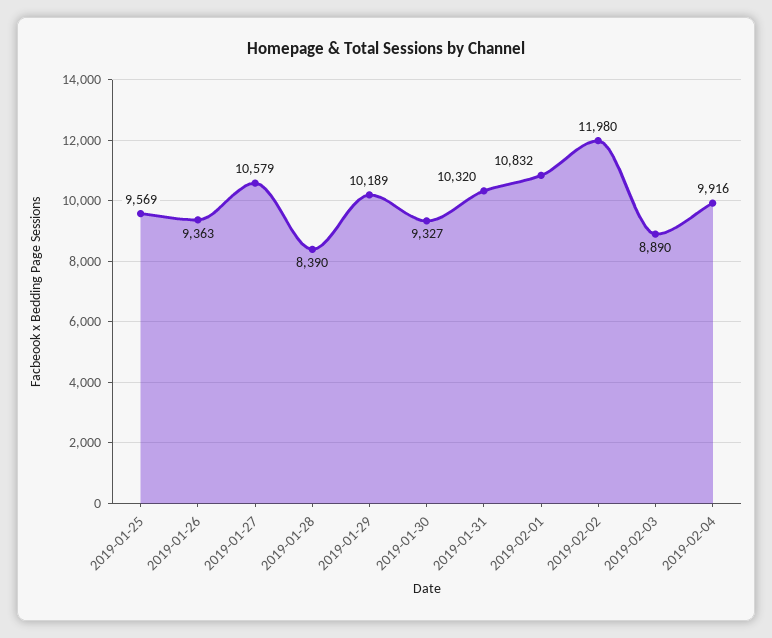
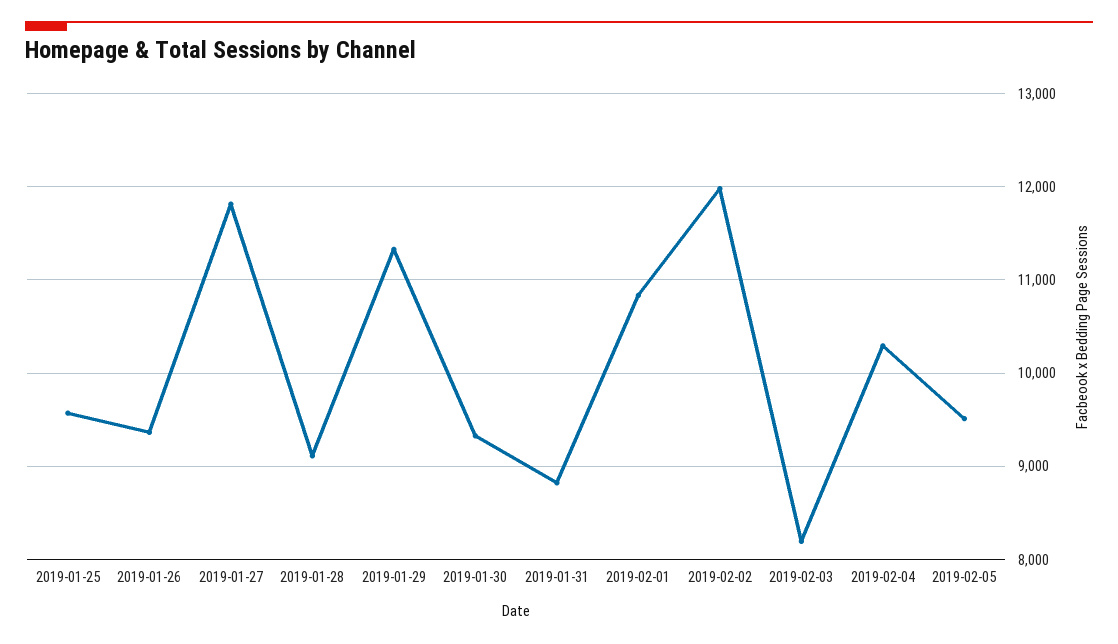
2019-01-27: 10579 -> 11800
2019-01-28: 8390 -> 9100
2019-01-29: 10189 -> 11300
2019-01-31: 10320 -> 8800
2019-02-03: 8890 -> 8200
2019-02-04: 9916 -> 10300
2019-02-05: none -> 9500

